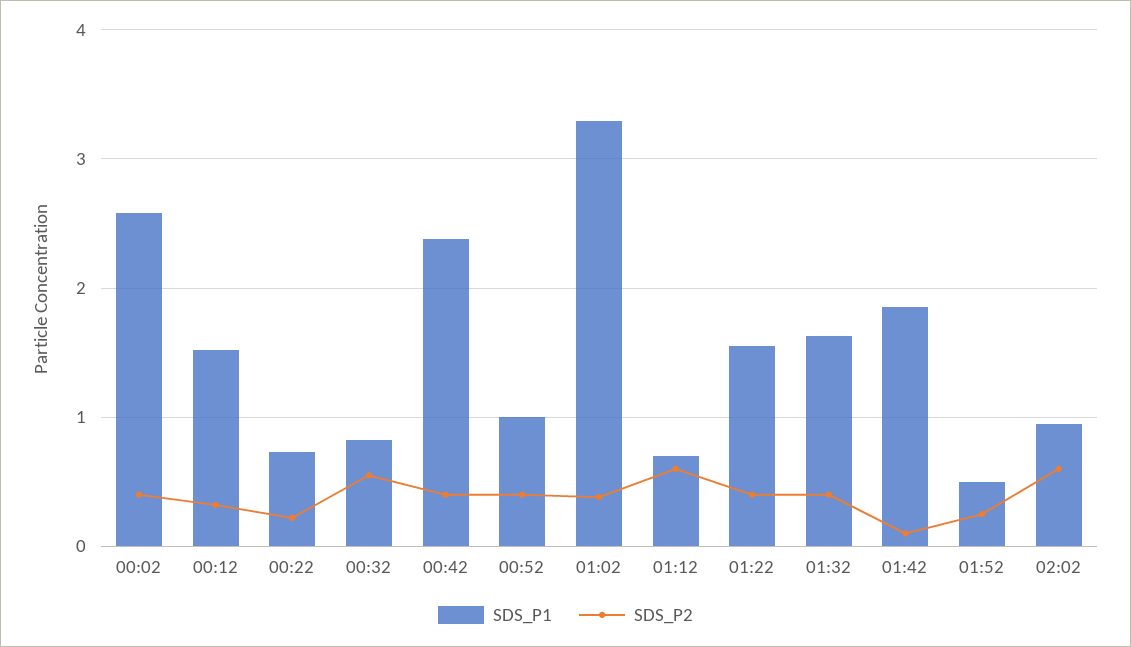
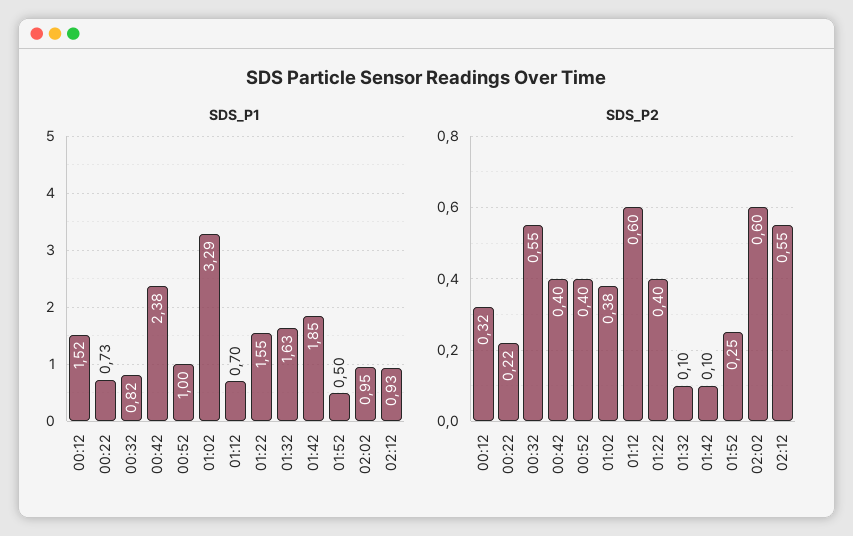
SDS_P1, 00:02: 2.6 -> none
SDS_P2, 00:02: 0.4 -> none
SDS_P2, 01:32: 0.4 -> 0.1
SDS_P1, 02:12: none -> 0.93
SDS_P2, 02:12: none -> 0.55

